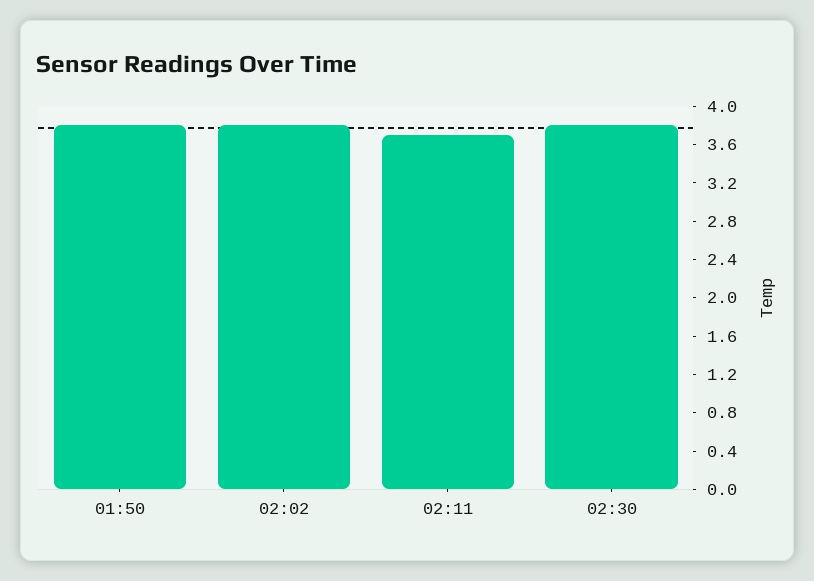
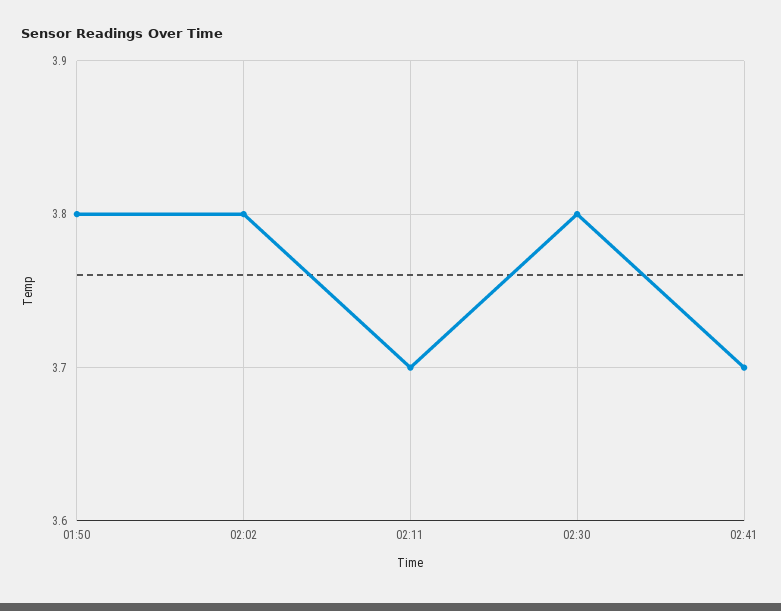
02:41: none -> 3.7

